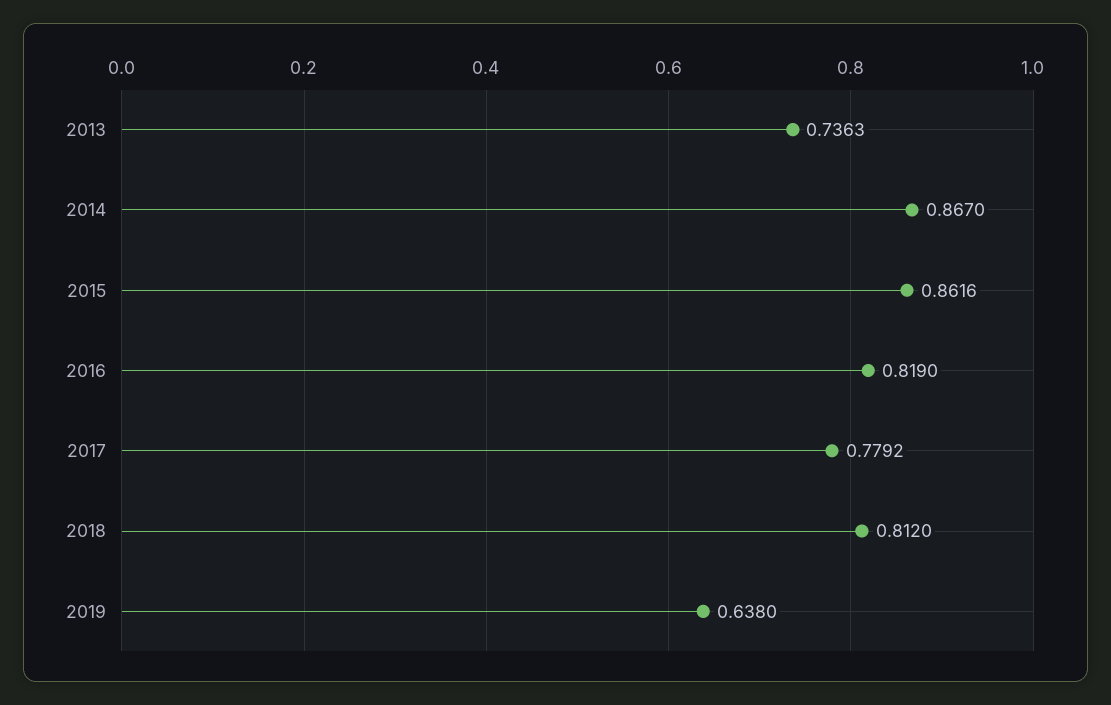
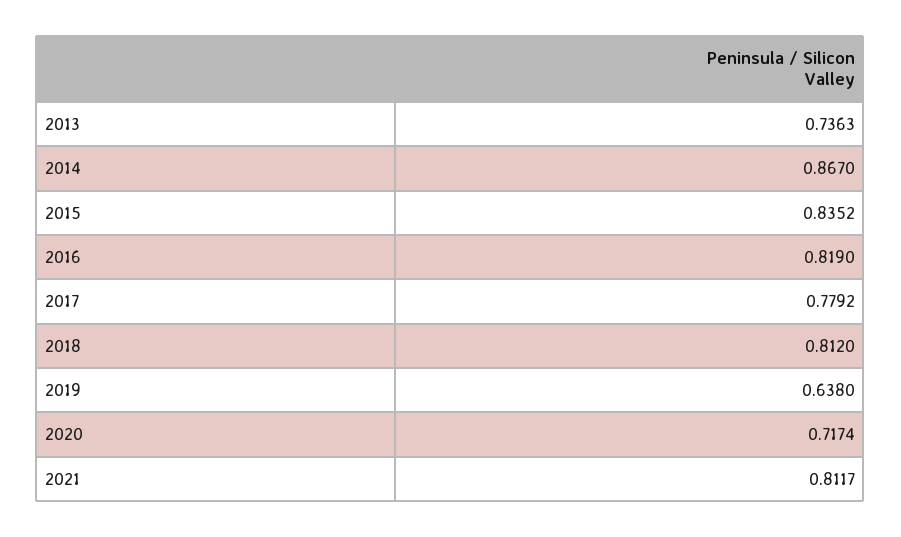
2015: 0.8616 -> 0.8352
2020: none -> 0.7174
2021: none -> 0.8117

